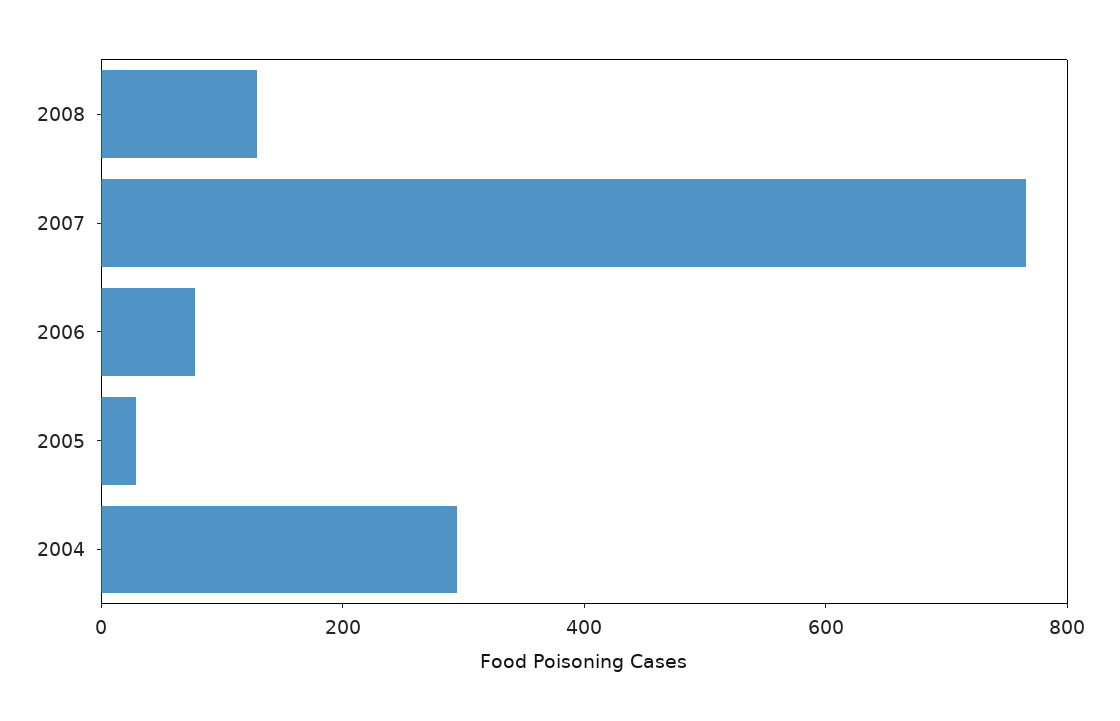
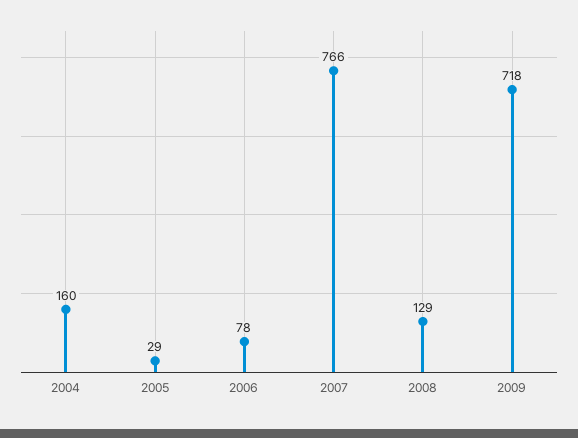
2004: 300 -> 160
2009: none -> 718

